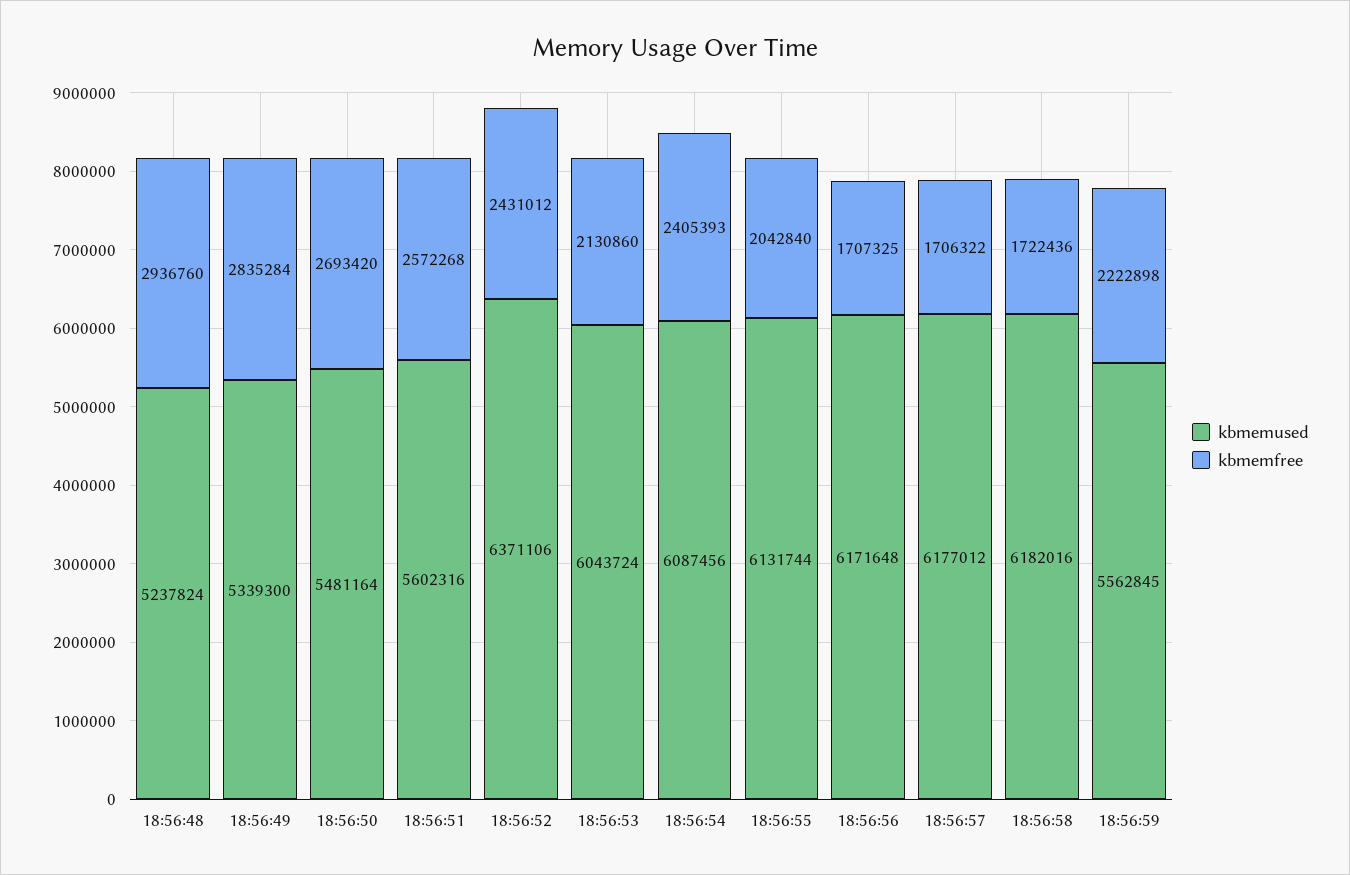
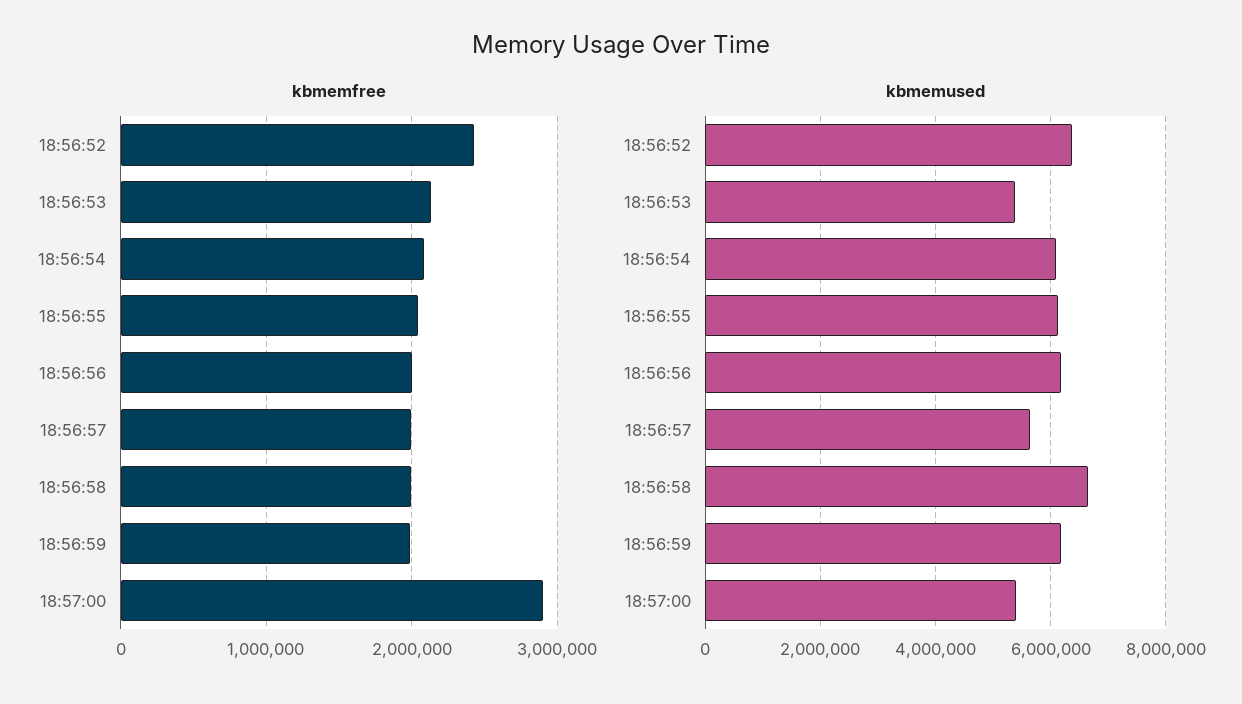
kbmemused, 18:56:48: 5237824 -> none
kbmemfree, 18:56:48: 2936760 -> none
kbmemused, 18:56:49: 5339300 -> none
kbmemfree, 18:56:49: 2835284 -> none
kbmemused, 18:56:50: 5481164 -> none
kbmemfree, 18:56:50: 2693420 -> none
kbmemused, 18:56:51: 5602316 -> none
kbmemfree, 18:56:51: 2572268 -> none
kbmemused, 18:56:53: 6043724 -> 5400000
kbmemfree, 18:56:54: 2405393 -> 2100000
kbmemfree, 18:56:56: 1707325 -> 2000000
kbmemused, 18:56:57: 6177012 -> 5600000
kbmemfree, 18:56:57: 1706322 -> 2000000
kbmemused, 18:56:58: 6182016 -> 6600000
kbmemfree, 18:56:58: 1722436 -> 2000000
kbmemused, 18:56:59: 5562845 -> 6200000
kbmemfree, 18:56:59: 2222898 -> 2000000
kbmemfree, 18:57:00: none -> 2900000
kbmemused, 18:57:00: none -> 5400000

